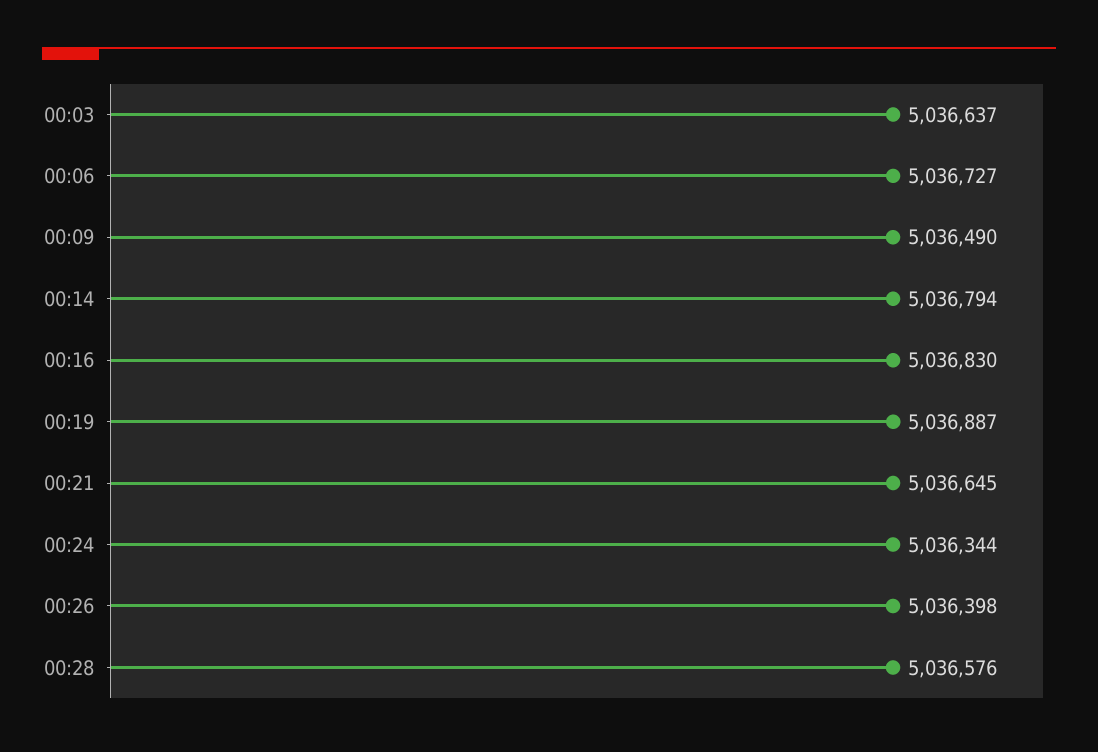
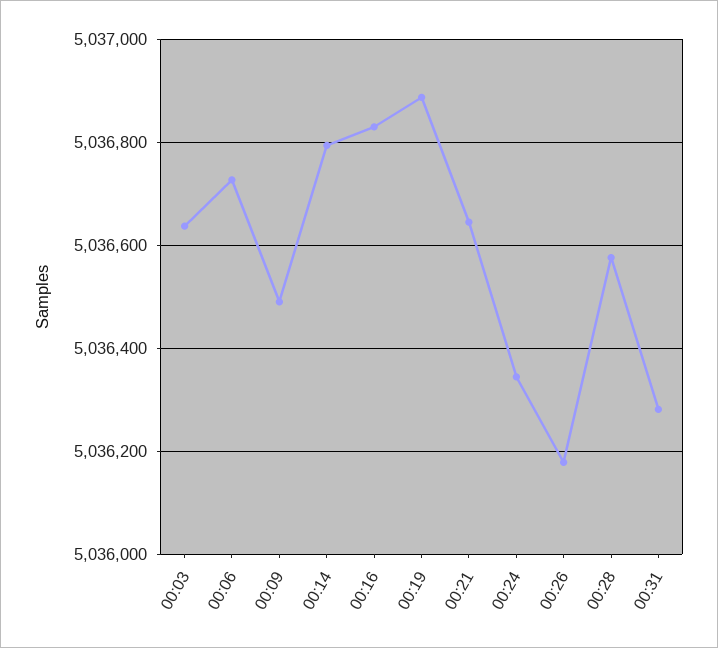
00:26: 5036398 -> 5036180
00:31: none -> 5036280

